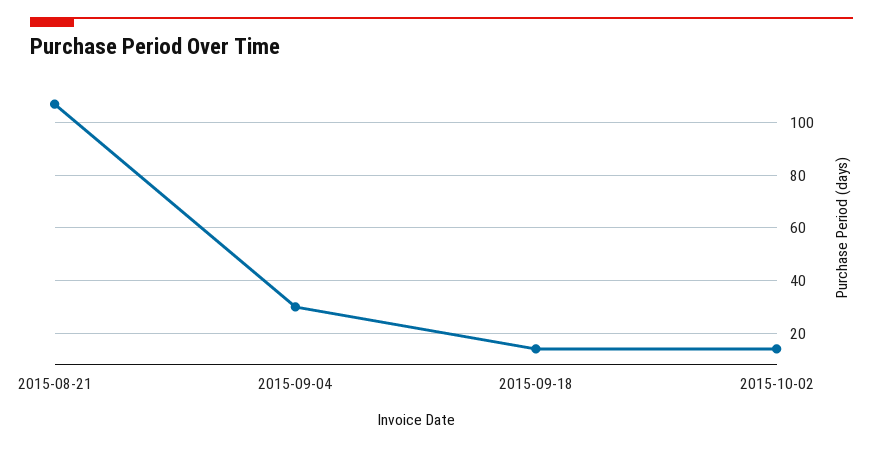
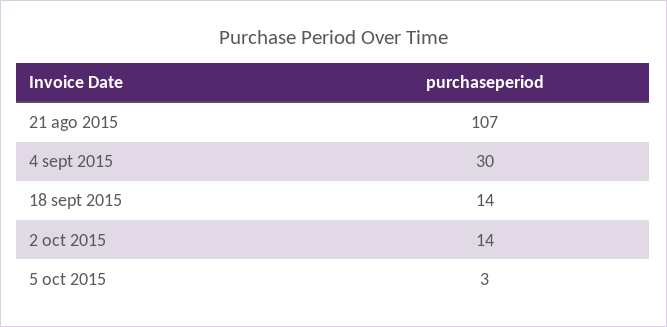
5 oct 2015: none -> 3

